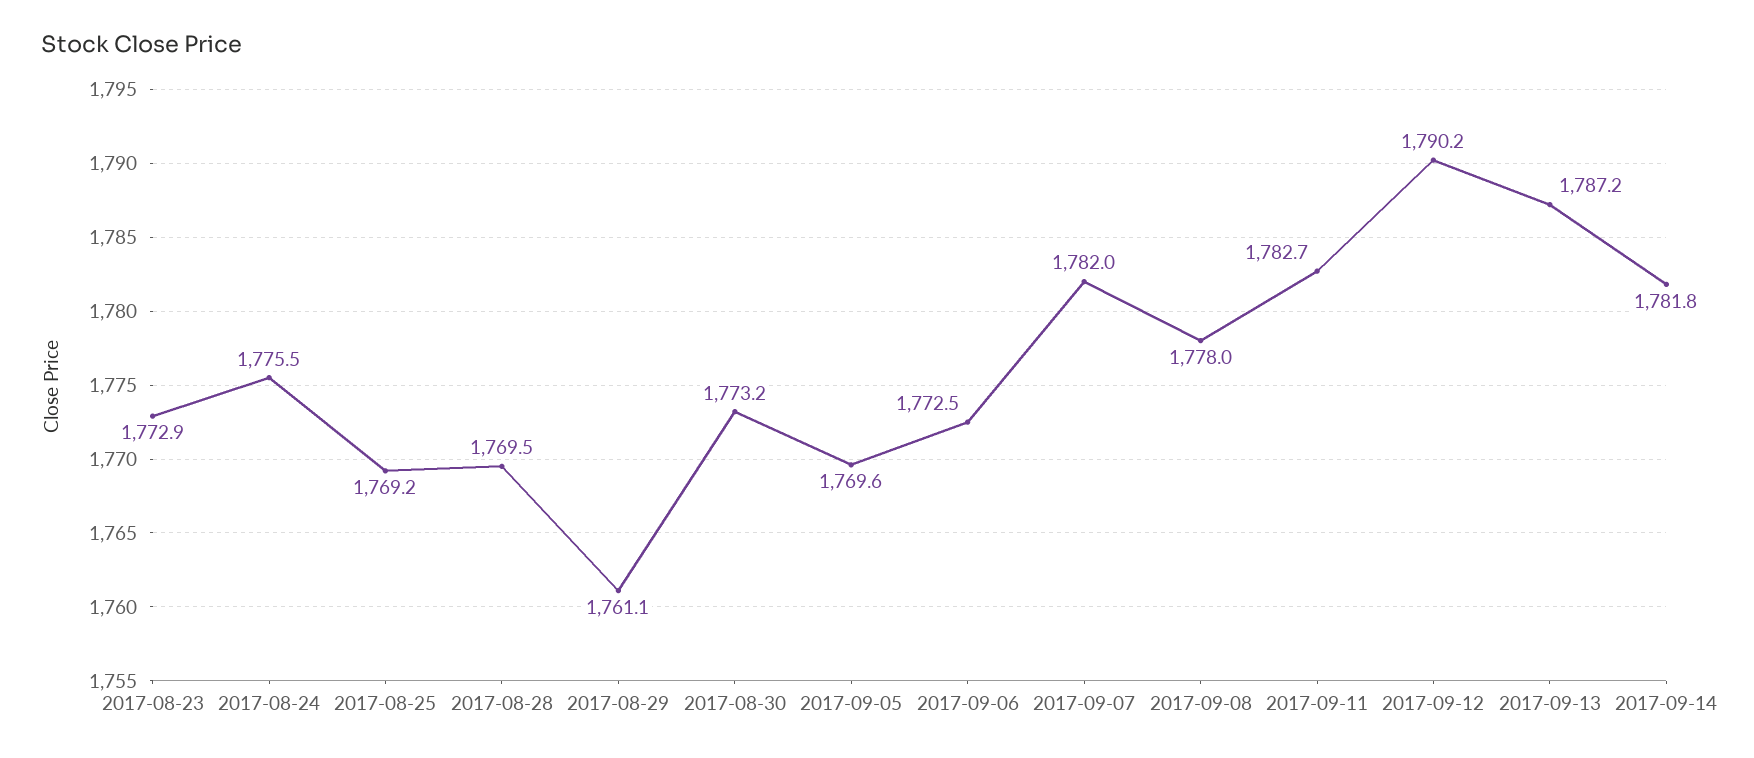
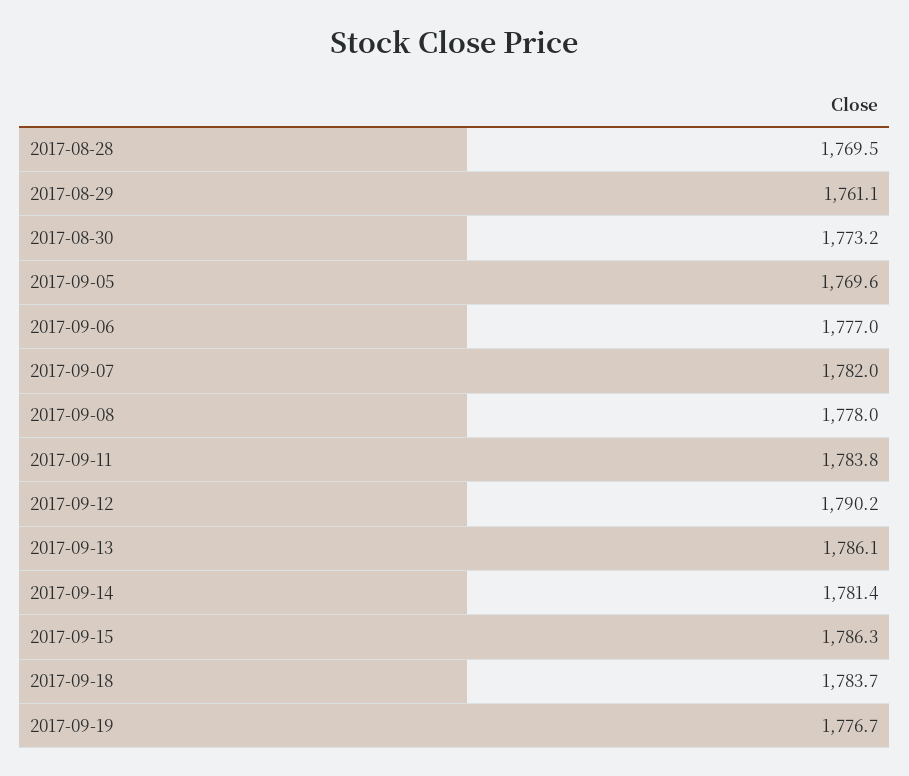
2017-08-23: 1772.9 -> none
2017-08-24: 1775.5 -> none
2017-08-25: 1769.2 -> none
2017-09-06: 1772.5 -> 1777
2017-09-11: 1782.7 -> 1783.8
2017-09-13: 1787.2 -> 1786.1
2017-09-14: 1781.8 -> 1781.4
2017-09-15: none -> 1786.3
2017-09-18: none -> 1783.7
2017-09-19: none -> 1776.7

